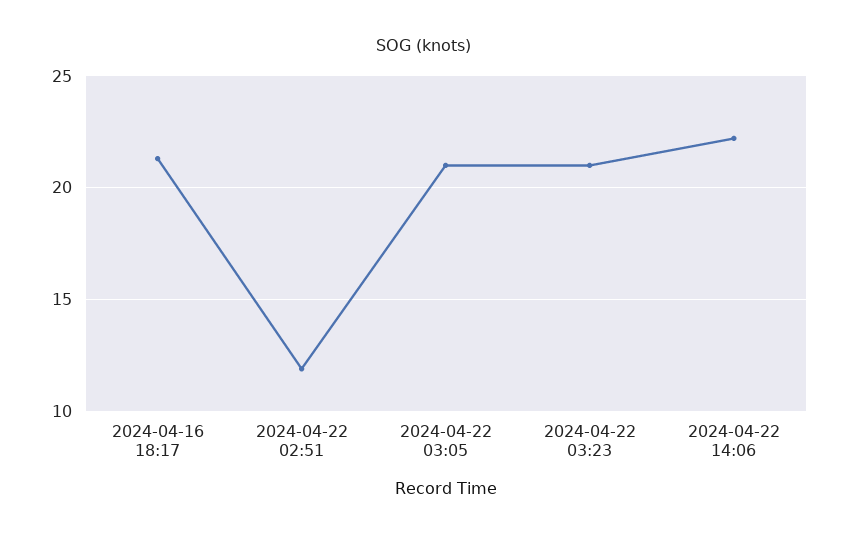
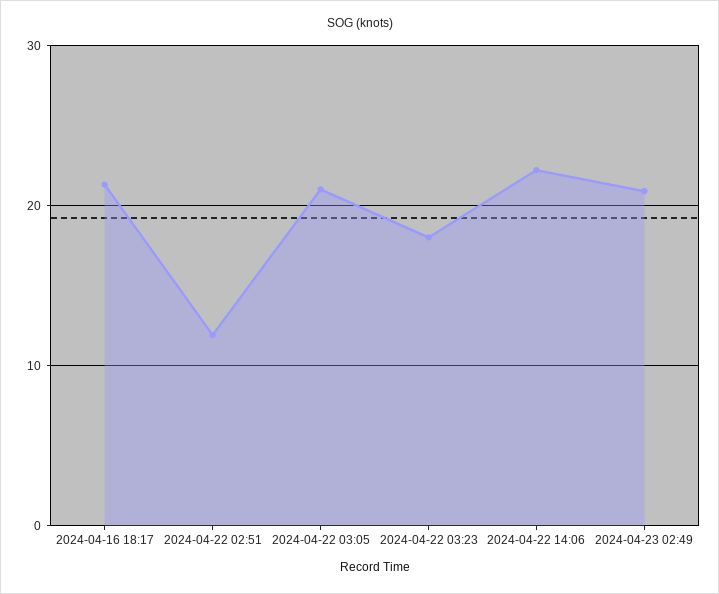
2024-04-22 03:23: 21 -> 18
2024-04-23 02:49: none -> 21

